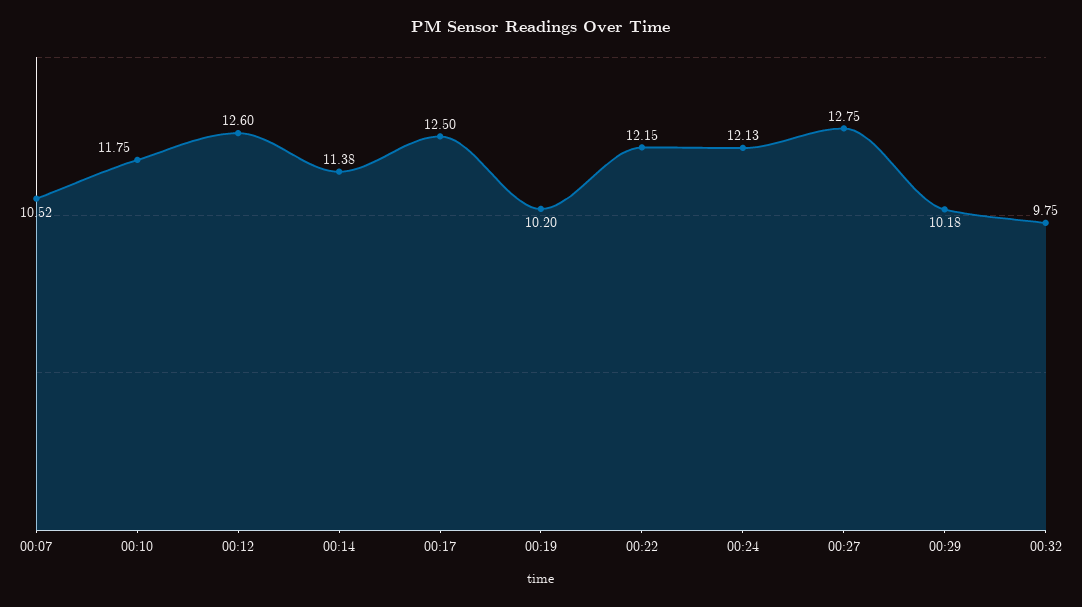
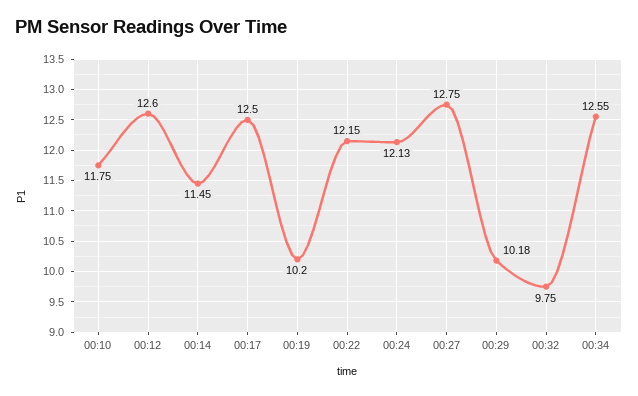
00:07: 10.52 -> none
00:14: 11.38 -> 11.45
00:34: none -> 12.55

